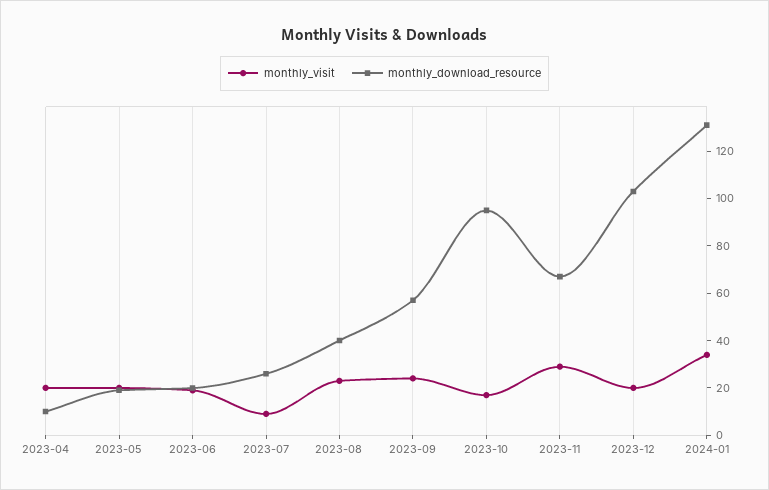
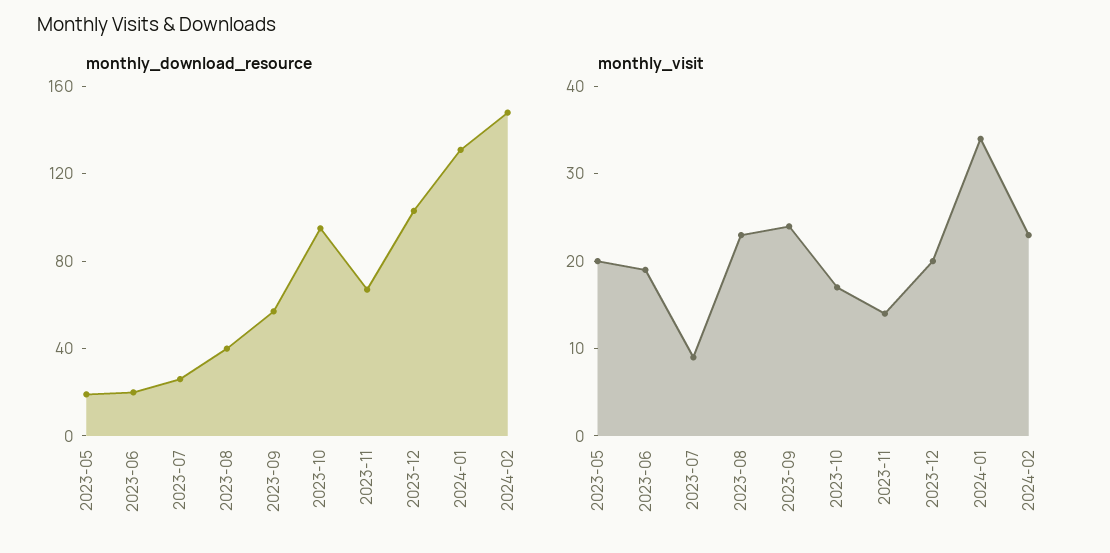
monthly_visit, 2023-04: 20 -> none
monthly_download_resource, 2023-04: 10 -> none
monthly_visit, 2023-11: 30 -> 14
monthly_download_resource, 2024-02: none -> 150
monthly_visit, 2024-02: none -> 23

